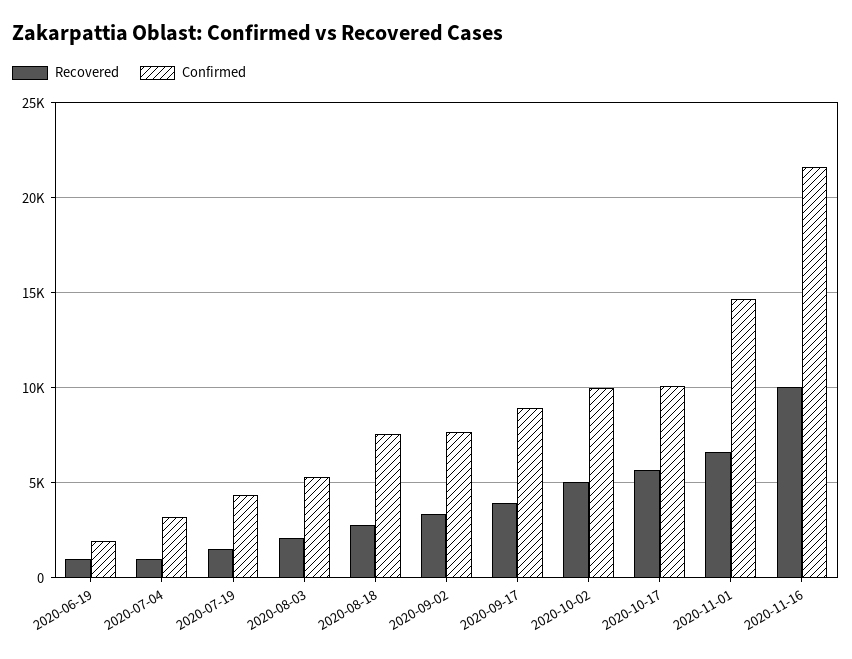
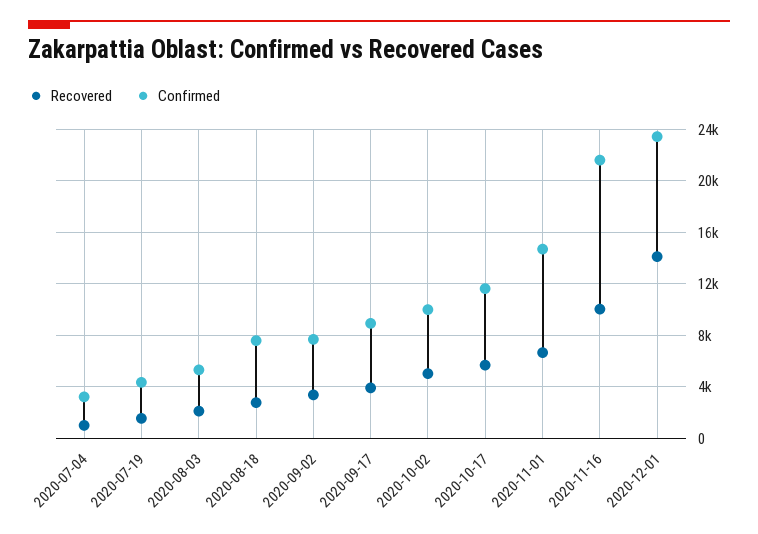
Recovered, 2020-06-19: 1000 -> none
Confirmed, 2020-06-19: 2000 -> none
Confirmed, 2020-10-17: 10000 -> 11500
Recovered, 2020-12-01: none -> 14000
Confirmed, 2020-12-01: none -> 23500

